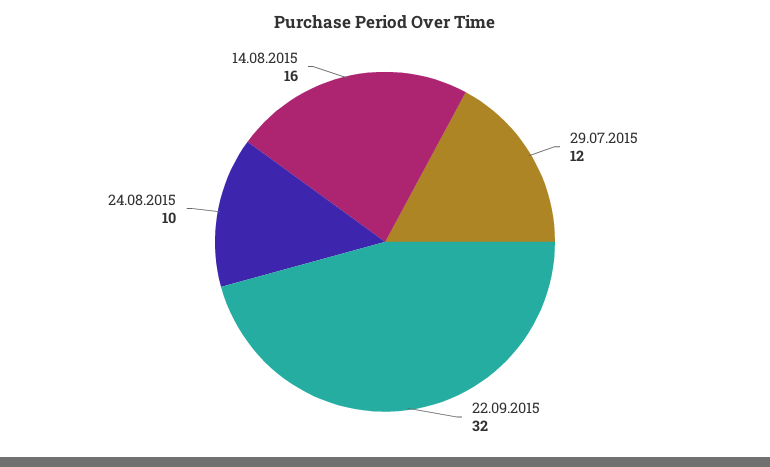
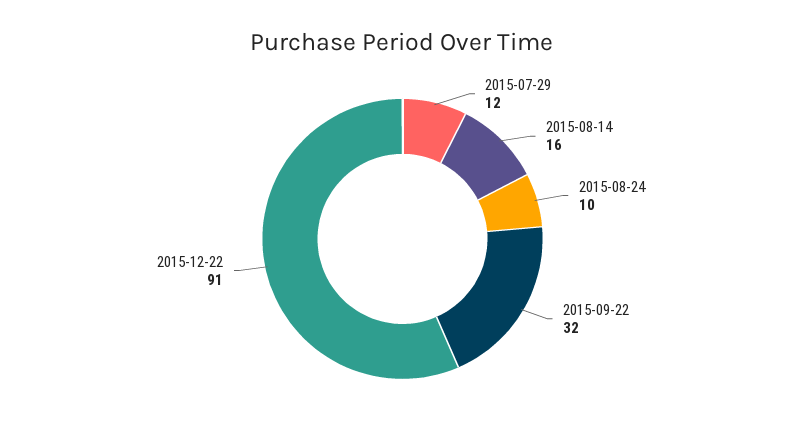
2015-12-22: none -> 91

